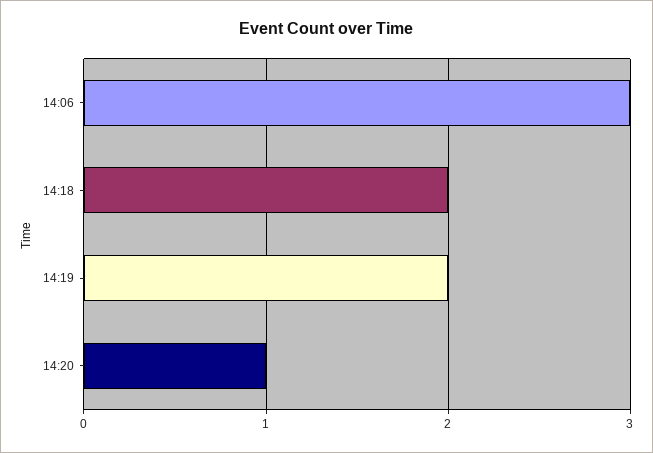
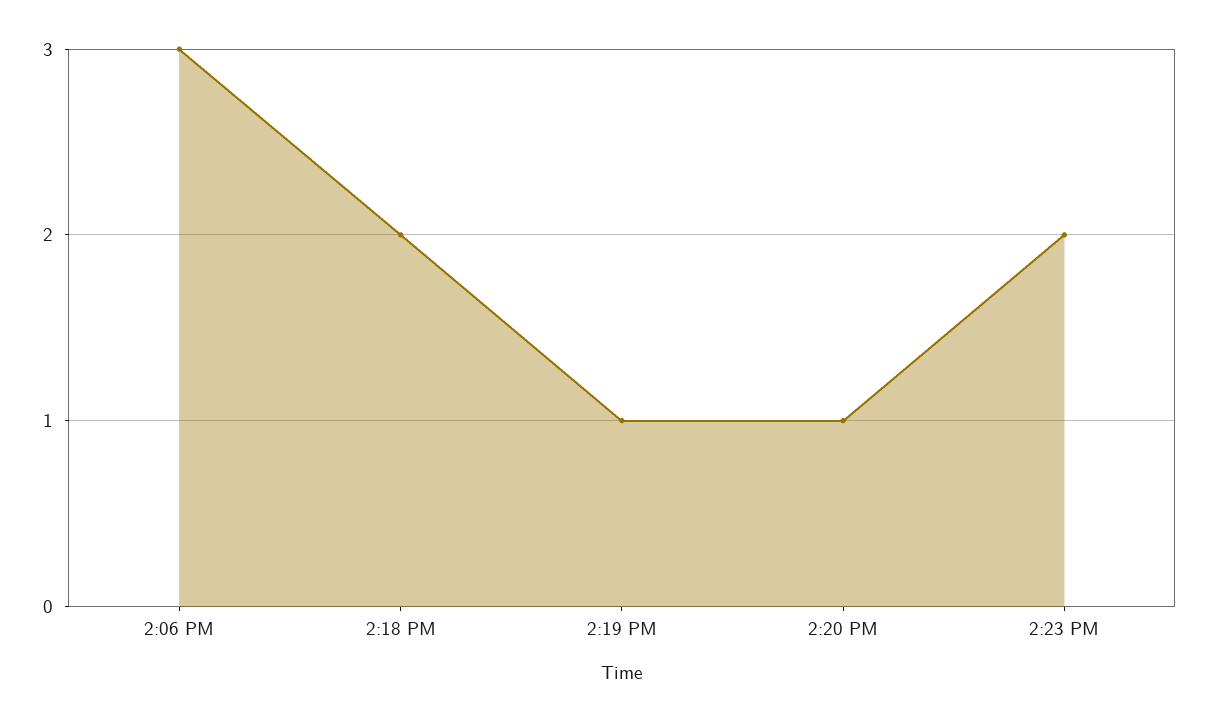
14:19: 2 -> 1
2:23 PM: none -> 2

